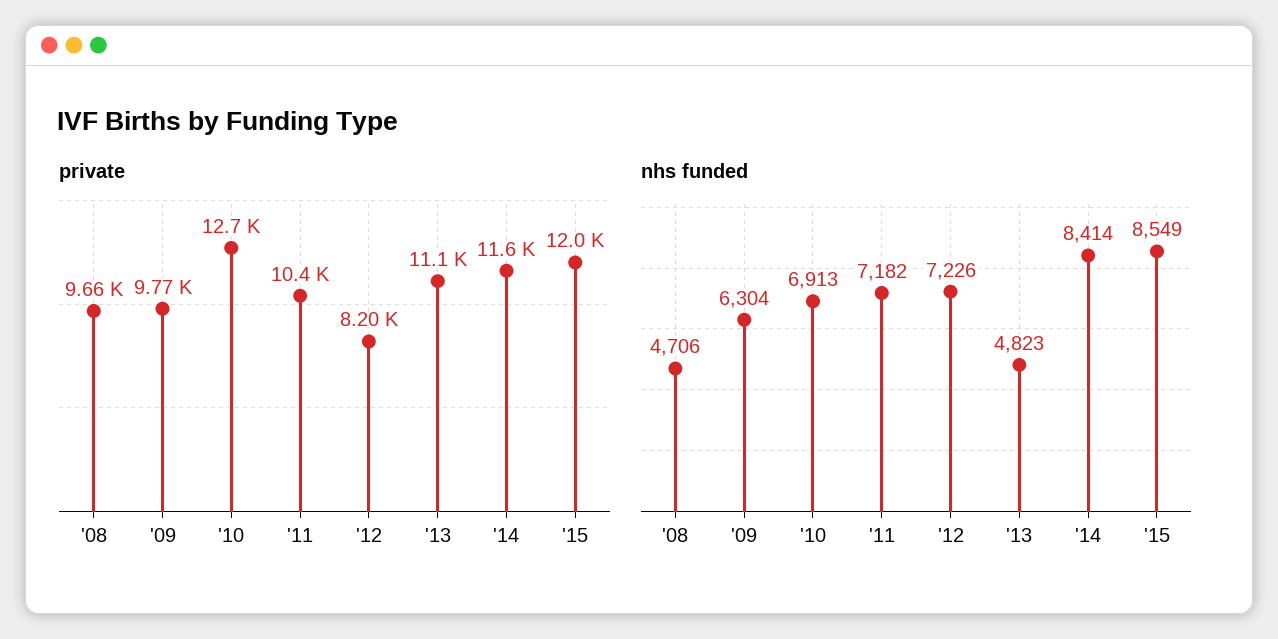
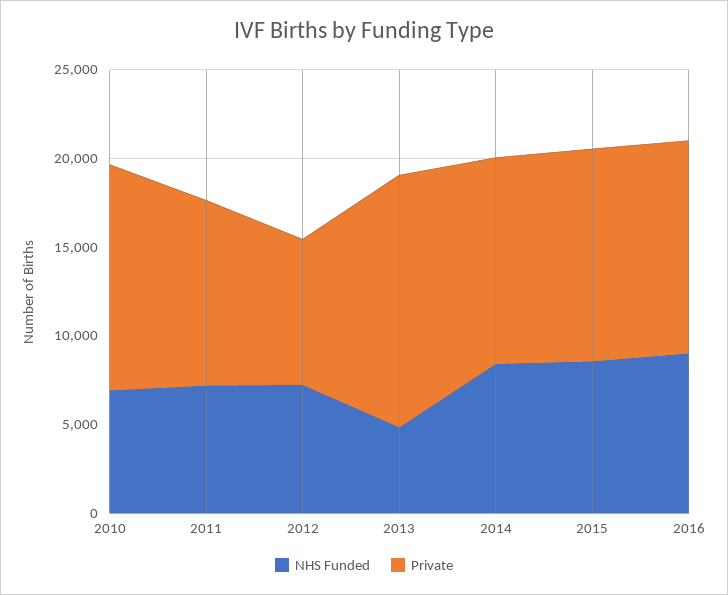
private, '08: 9660 -> none
private, '09: 9770 -> none
private, '13: 11100 -> 14000
nhs funded, '08: 4706 -> none
nhs funded, '09: 6304 -> none
nhs funded, 2016: none -> 9000
private, 2016: none -> 12000

